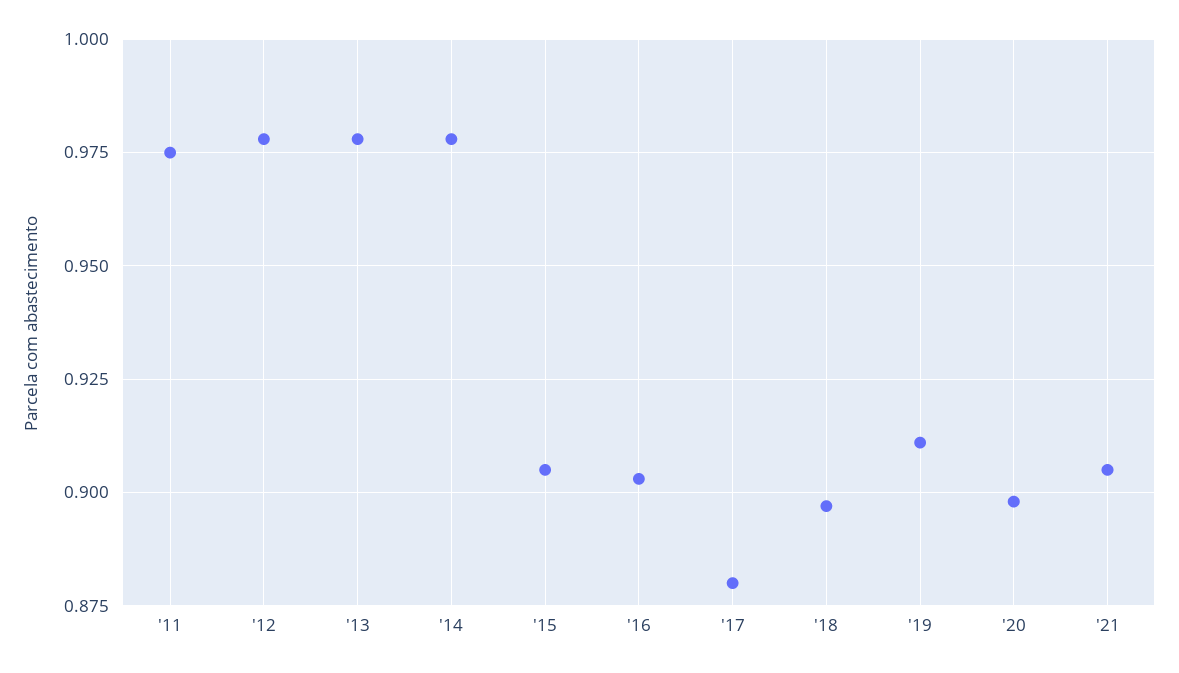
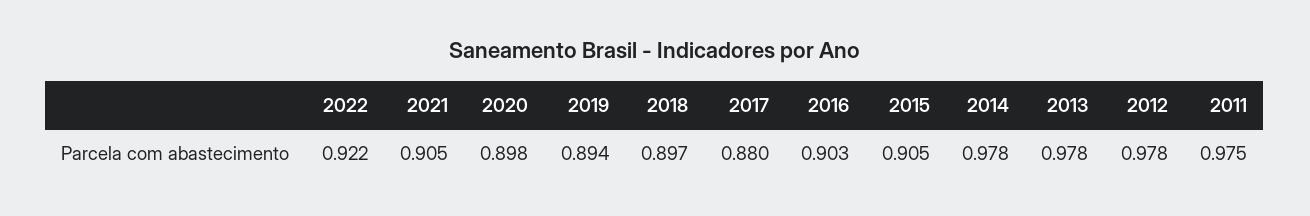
'19: 0.91 -> 0.894
2022: none -> 0.922

